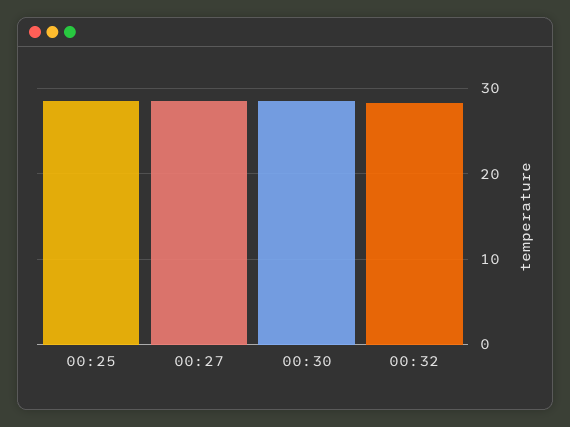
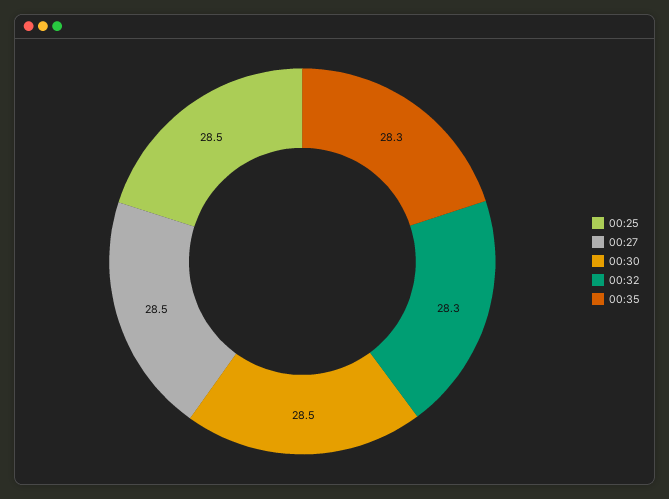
00:35: none -> 28.3

